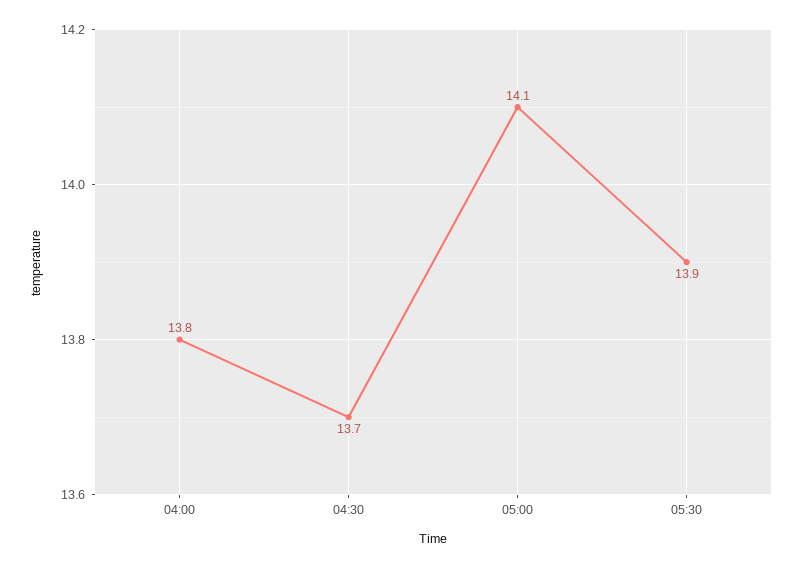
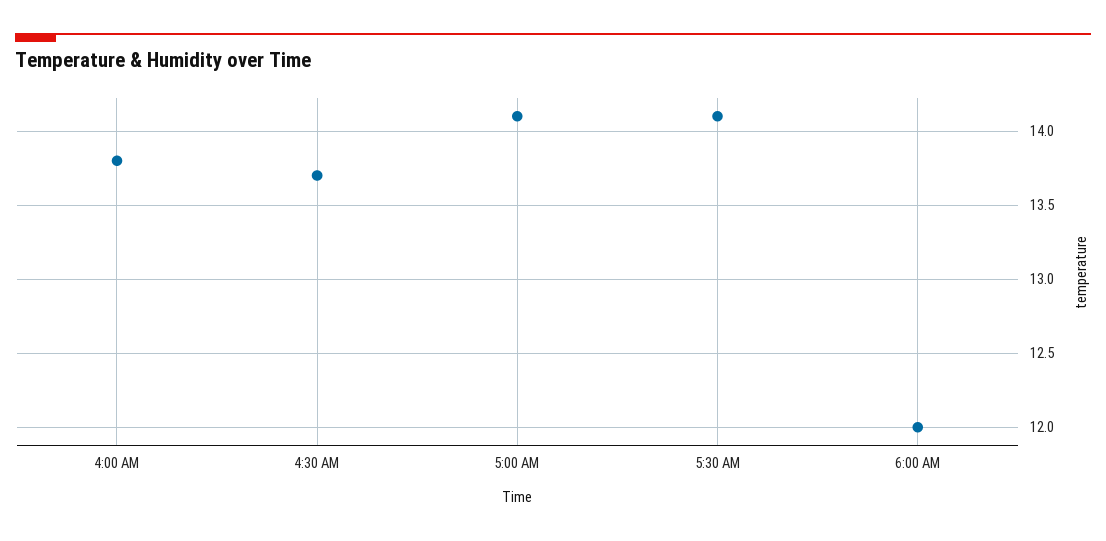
05:30: 13.9 -> 14.1
6:00 AM: none -> 12

